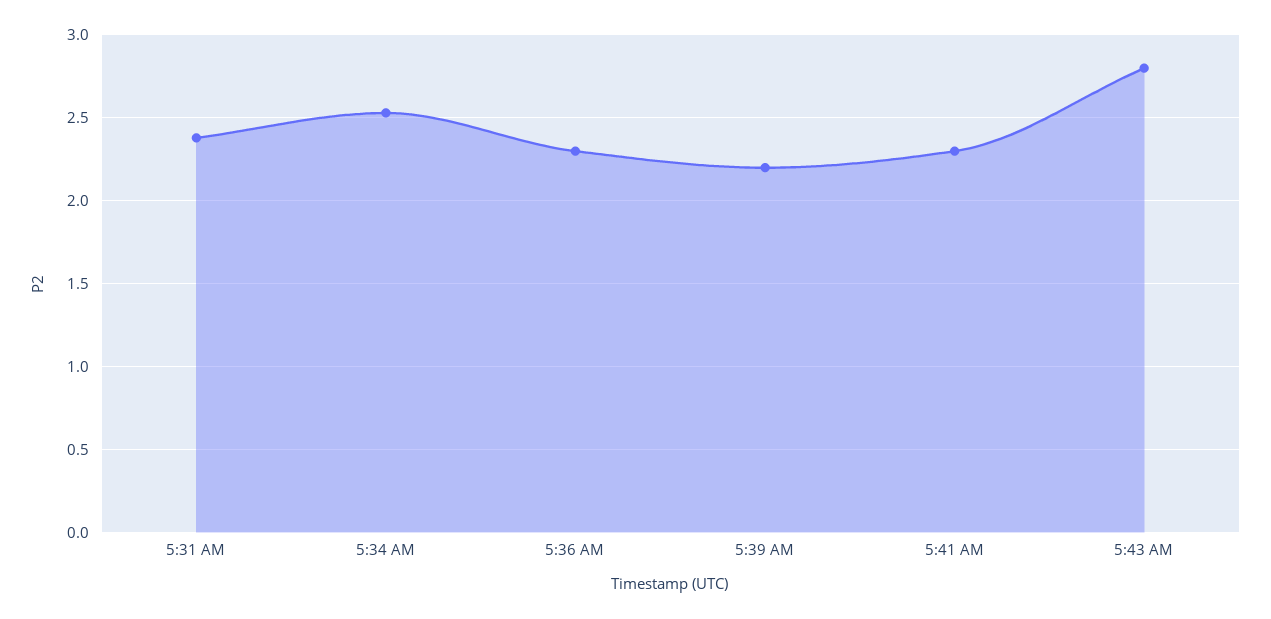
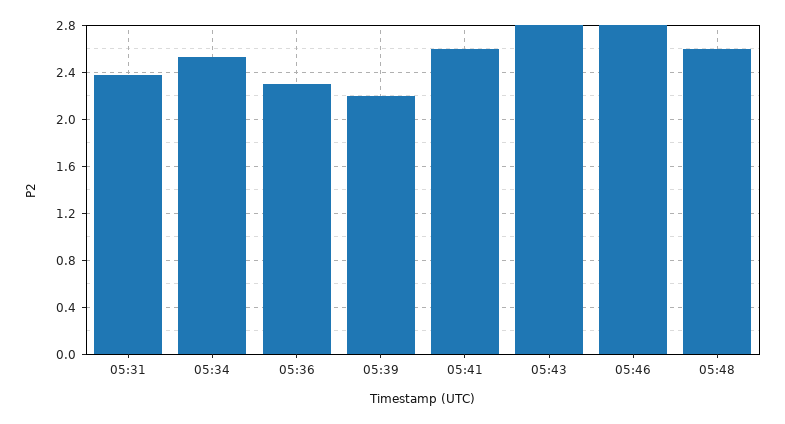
5:41 AM: 2.3 -> 2.6
05:46: none -> 2.8
05:48: none -> 2.6

